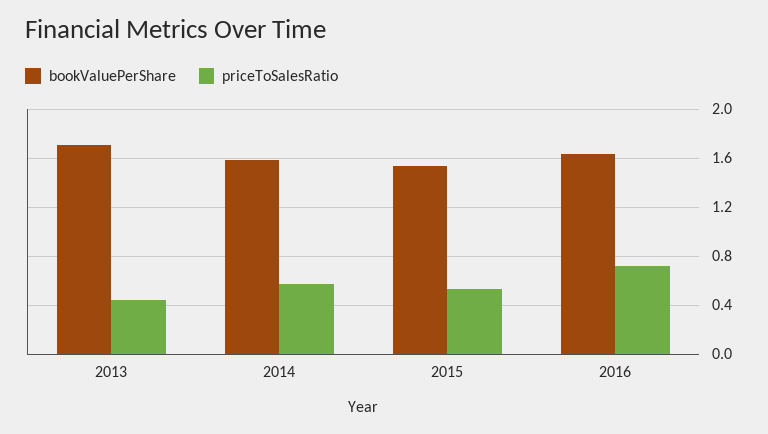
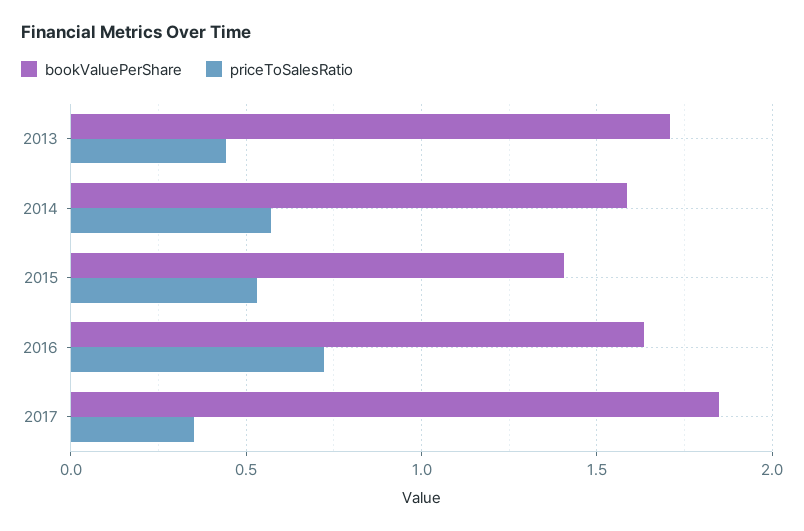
bookValuePerShare, 2015: 1.55 -> 1.4
bookValuePerShare, 2017: none -> 1.85
priceToSalesRatio, 2017: none -> 0.35

